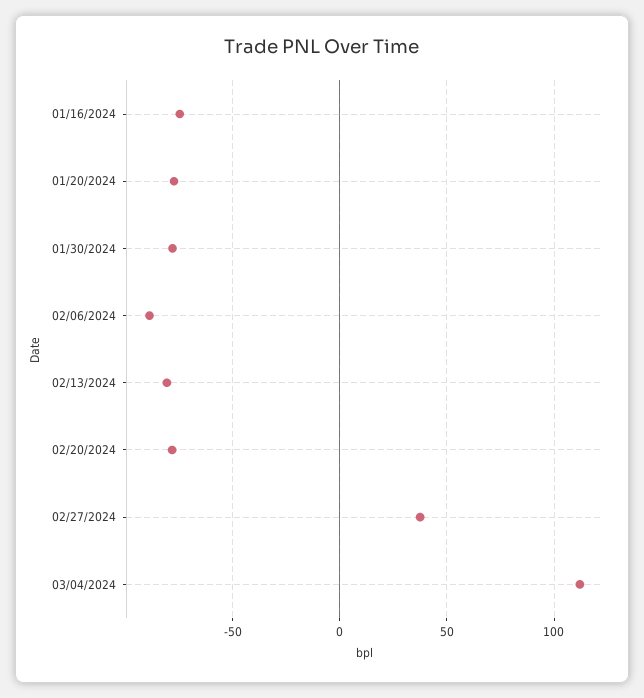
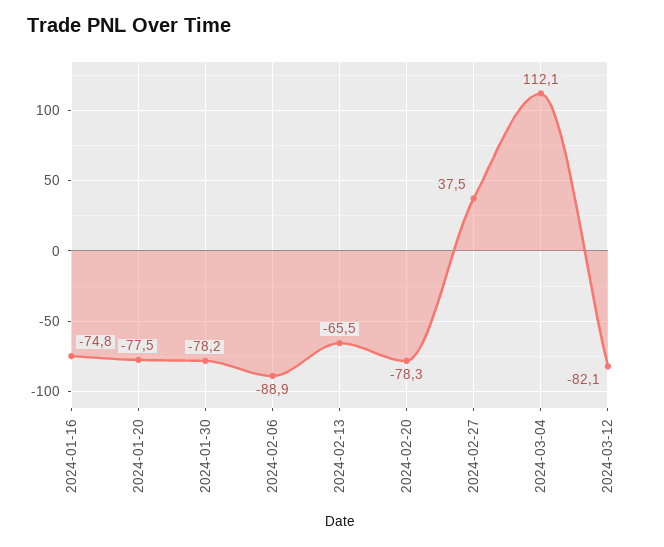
02/13/2024: -80 -> -65.5
2024-03-12: none -> -82.1

